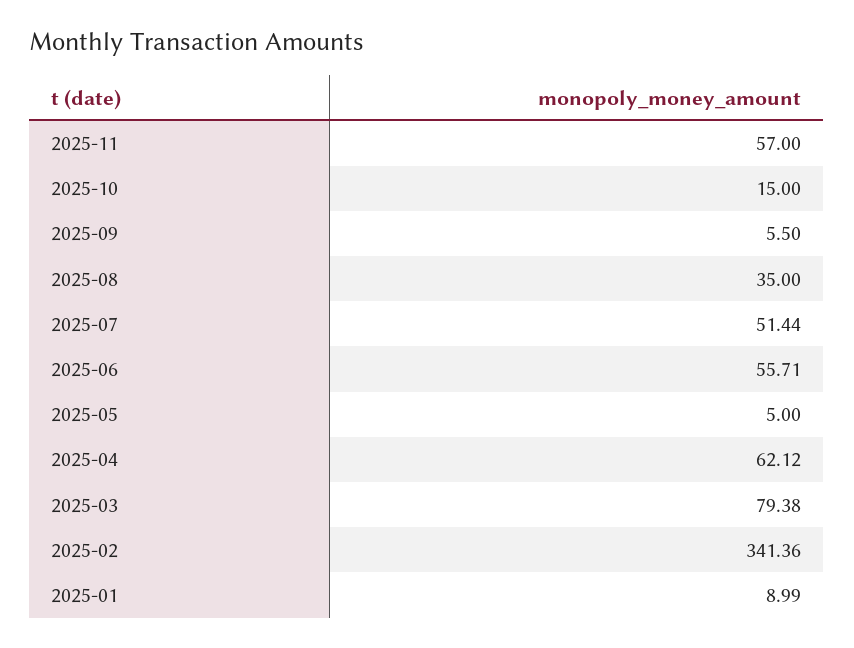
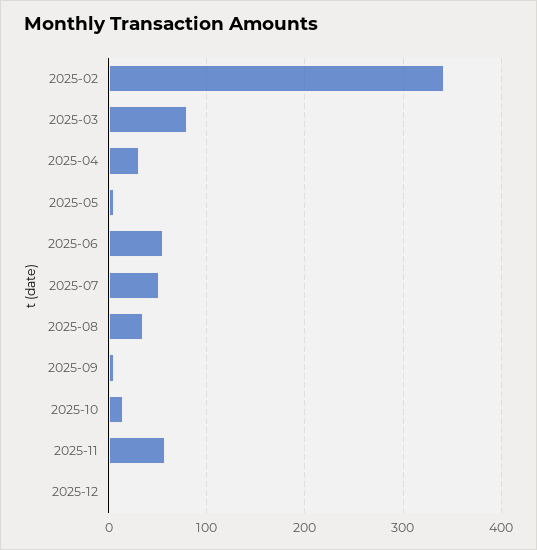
2025-04: 62.12 -> 30
2025-01: 8.99 -> none
2025-12: none -> 0

